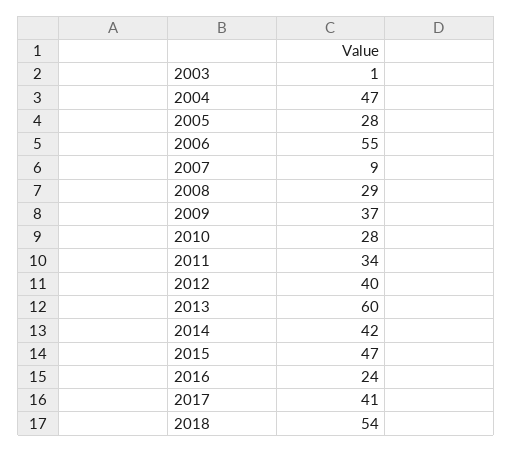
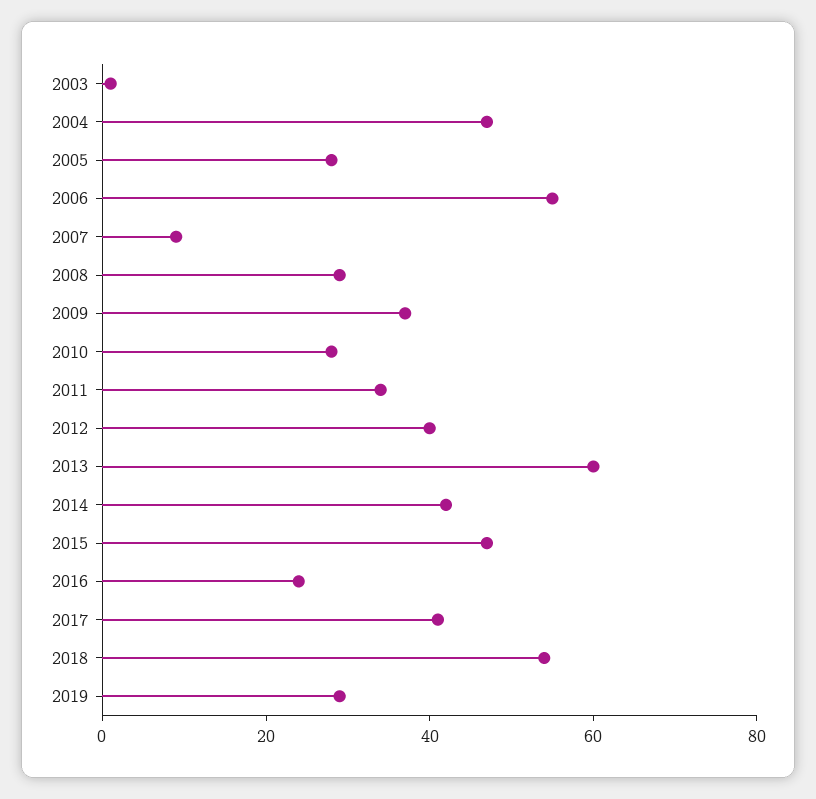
2019: none -> 30

